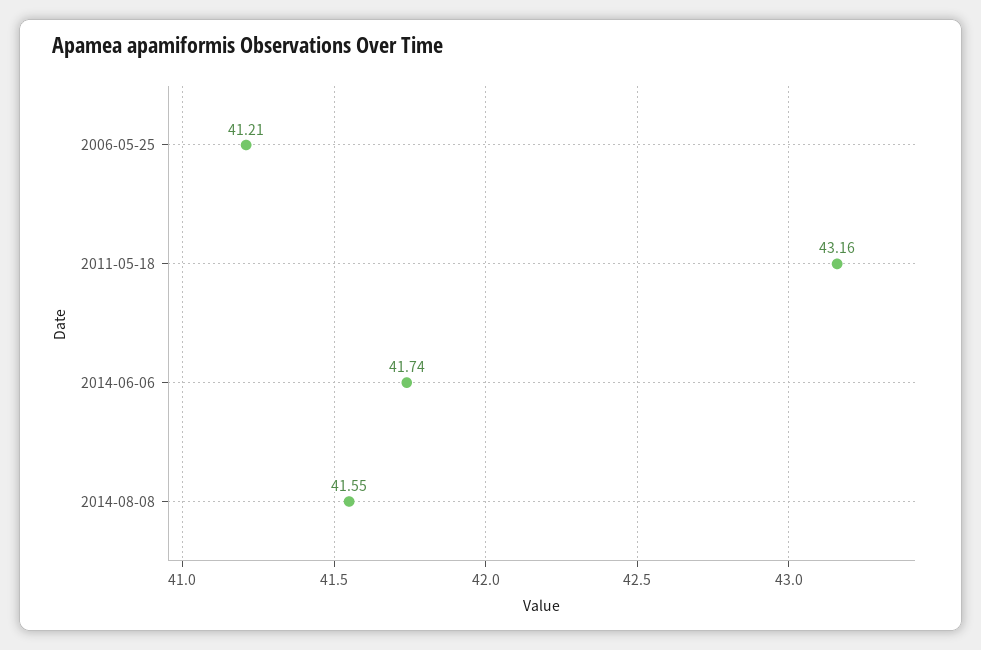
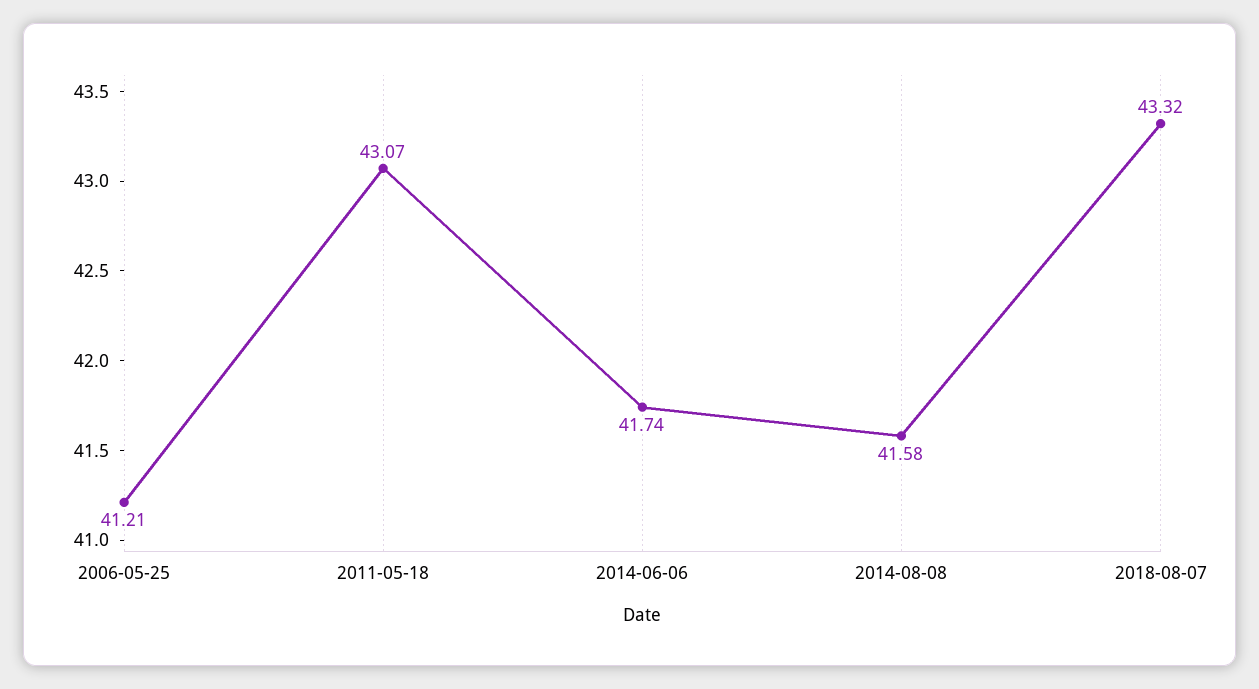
2011-05-18: 43.16 -> 43.07
2014-08-08: 41.55 -> 41.58
2018-08-07: none -> 43.32

